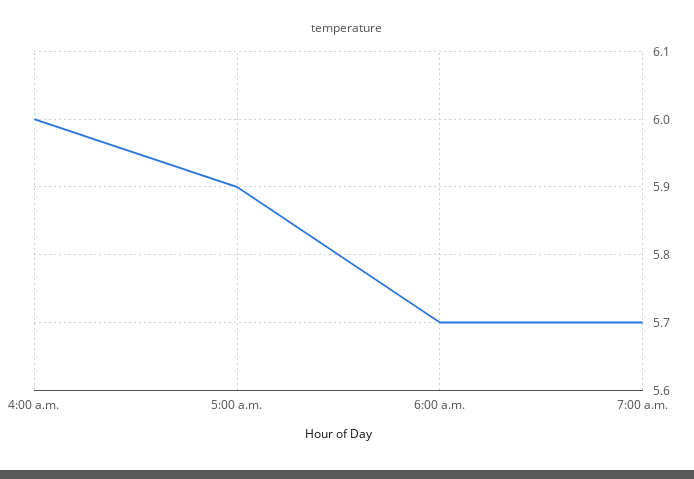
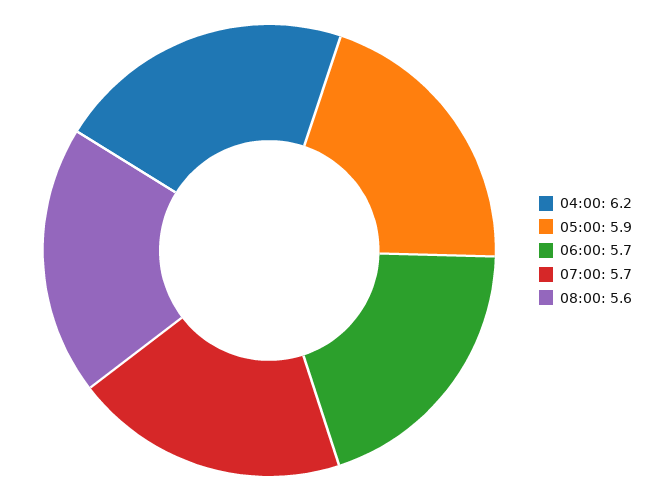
4:00 a.m.: 6 -> 6.2
08:00: none -> 5.6

